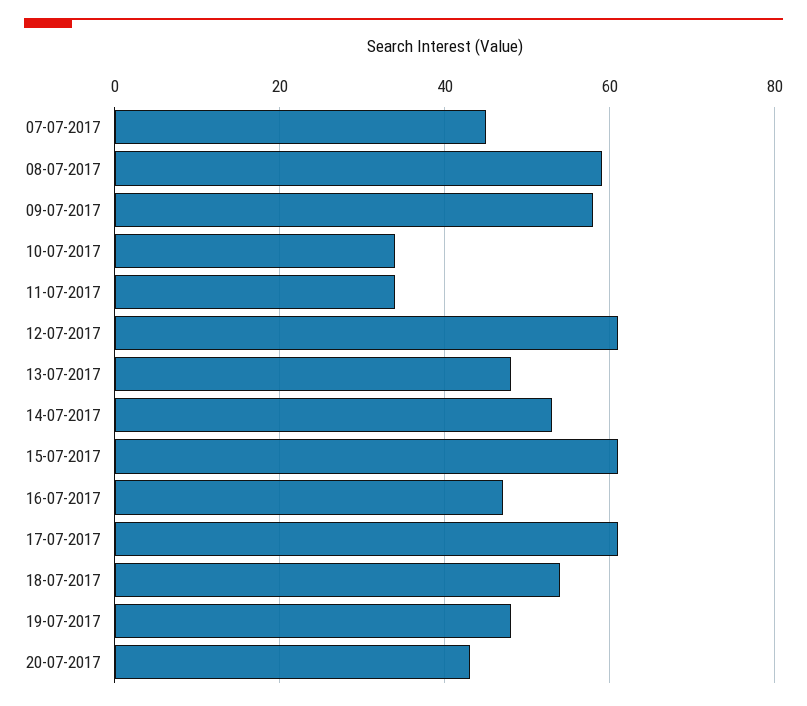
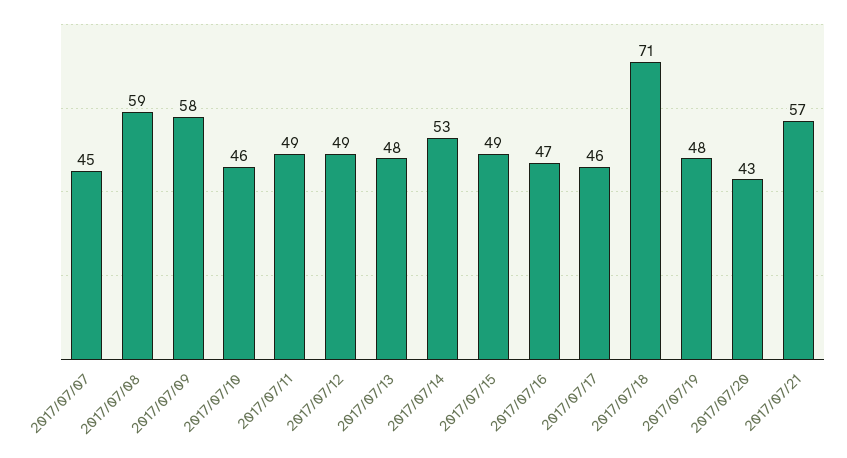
10-07-2017: 35 -> 46
11-07-2017: 35 -> 49
12-07-2017: 60 -> 49
15-07-2017: 60 -> 49
17-07-2017: 60 -> 46
18-07-2017: 55 -> 71
2017/07/21: none -> 57

